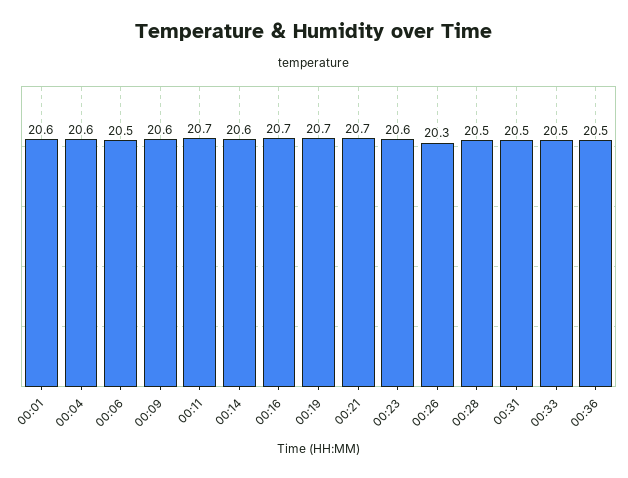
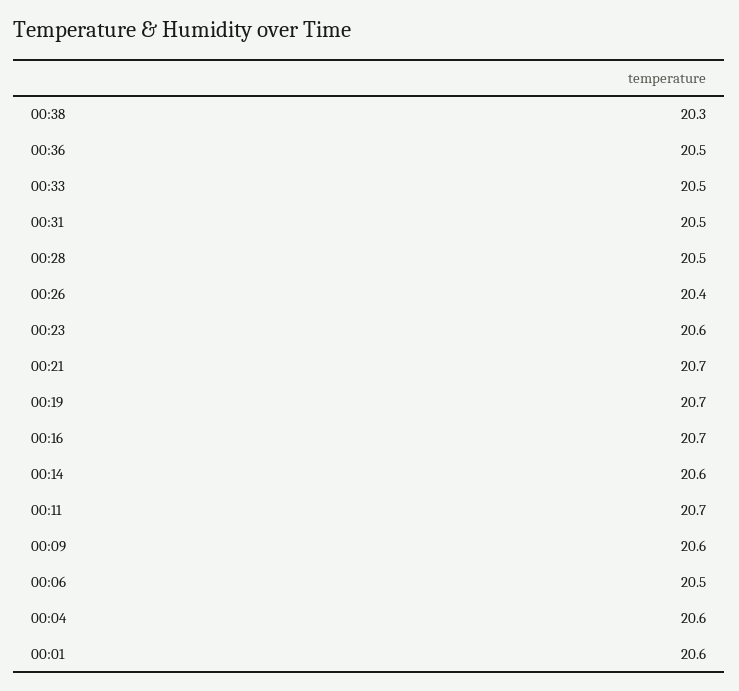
00:26: 20.3 -> 20.4
00:38: none -> 20.3

